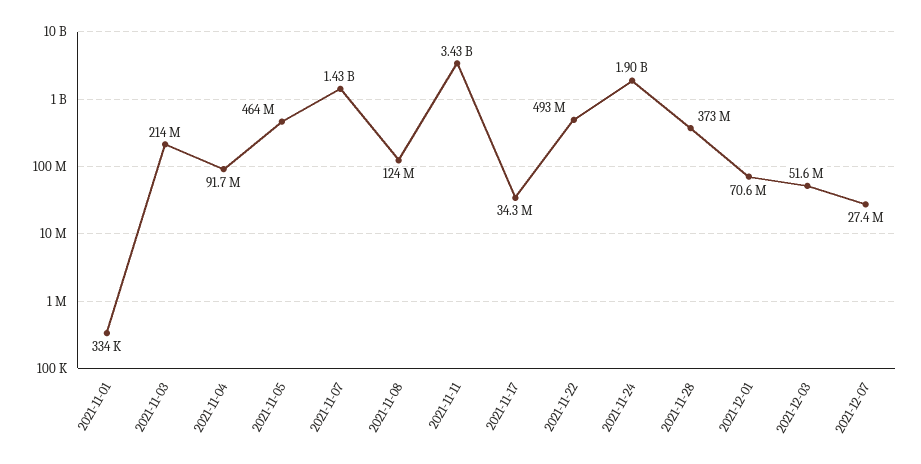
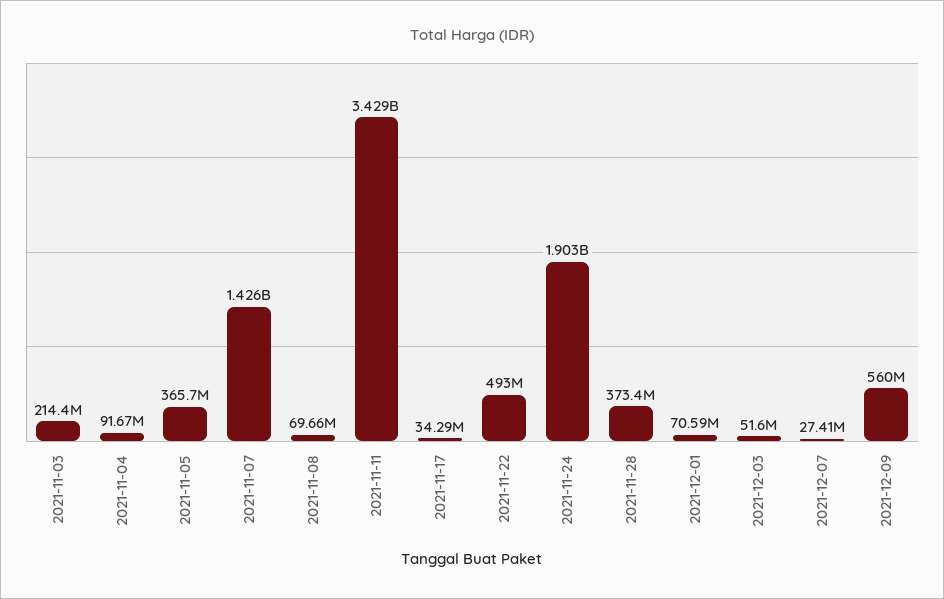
2021-11-01: 334000 -> none
2021-11-05: 464000000 -> 365700000
2021-11-08: 124000000 -> 69660000
2021-12-09: none -> 560000000

